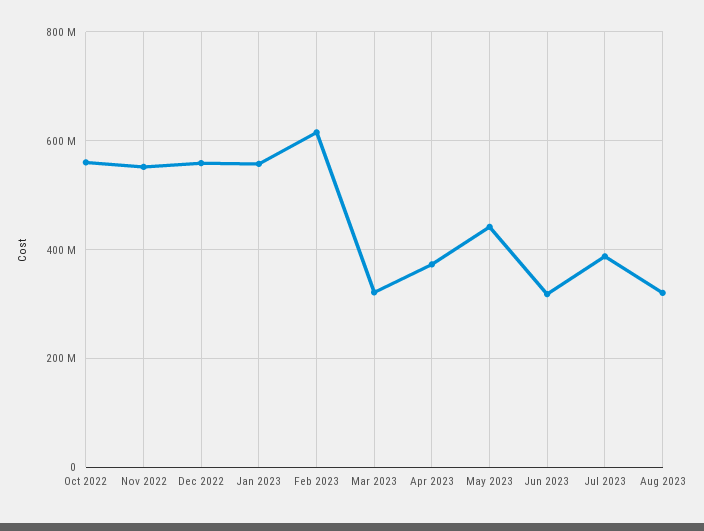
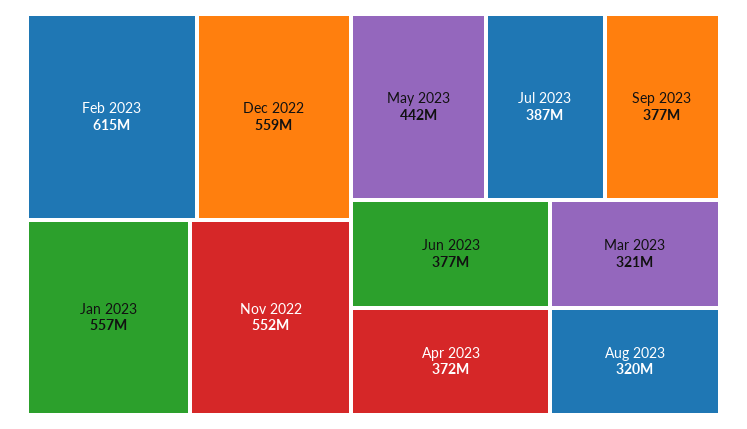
Oct 2022: 560000000 -> none
Jun 2023: 320000000 -> 377000000
Sep 2023: none -> 377000000

